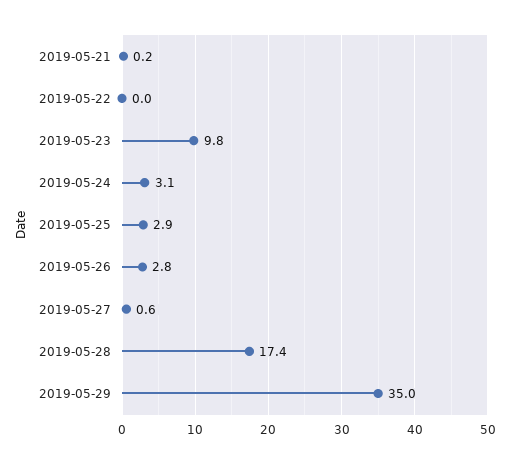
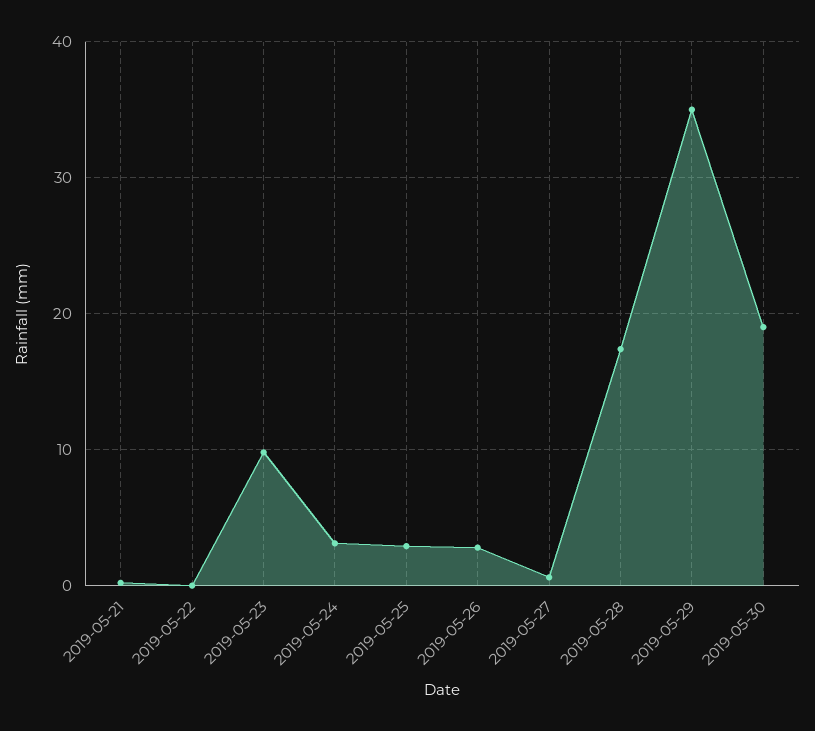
2019-05-30: none -> 19

